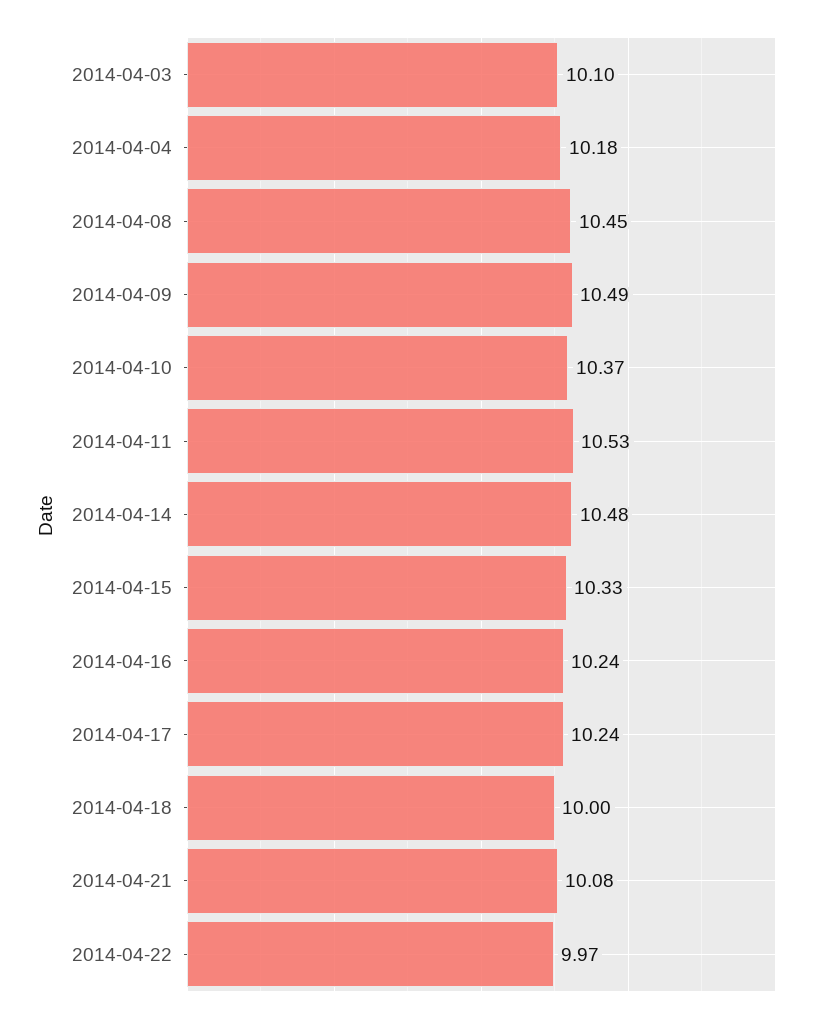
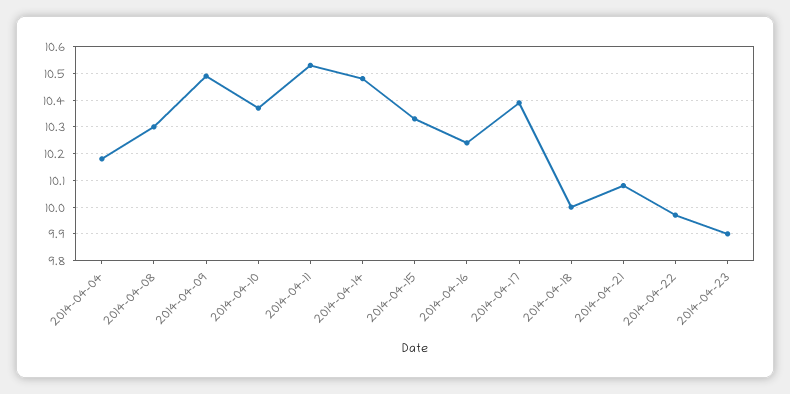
2014-04-03: 10.1 -> none
2014-04-08: 10.45 -> 10.3
2014-04-17: 10.24 -> 10.4
2014-04-23: none -> 9.9

